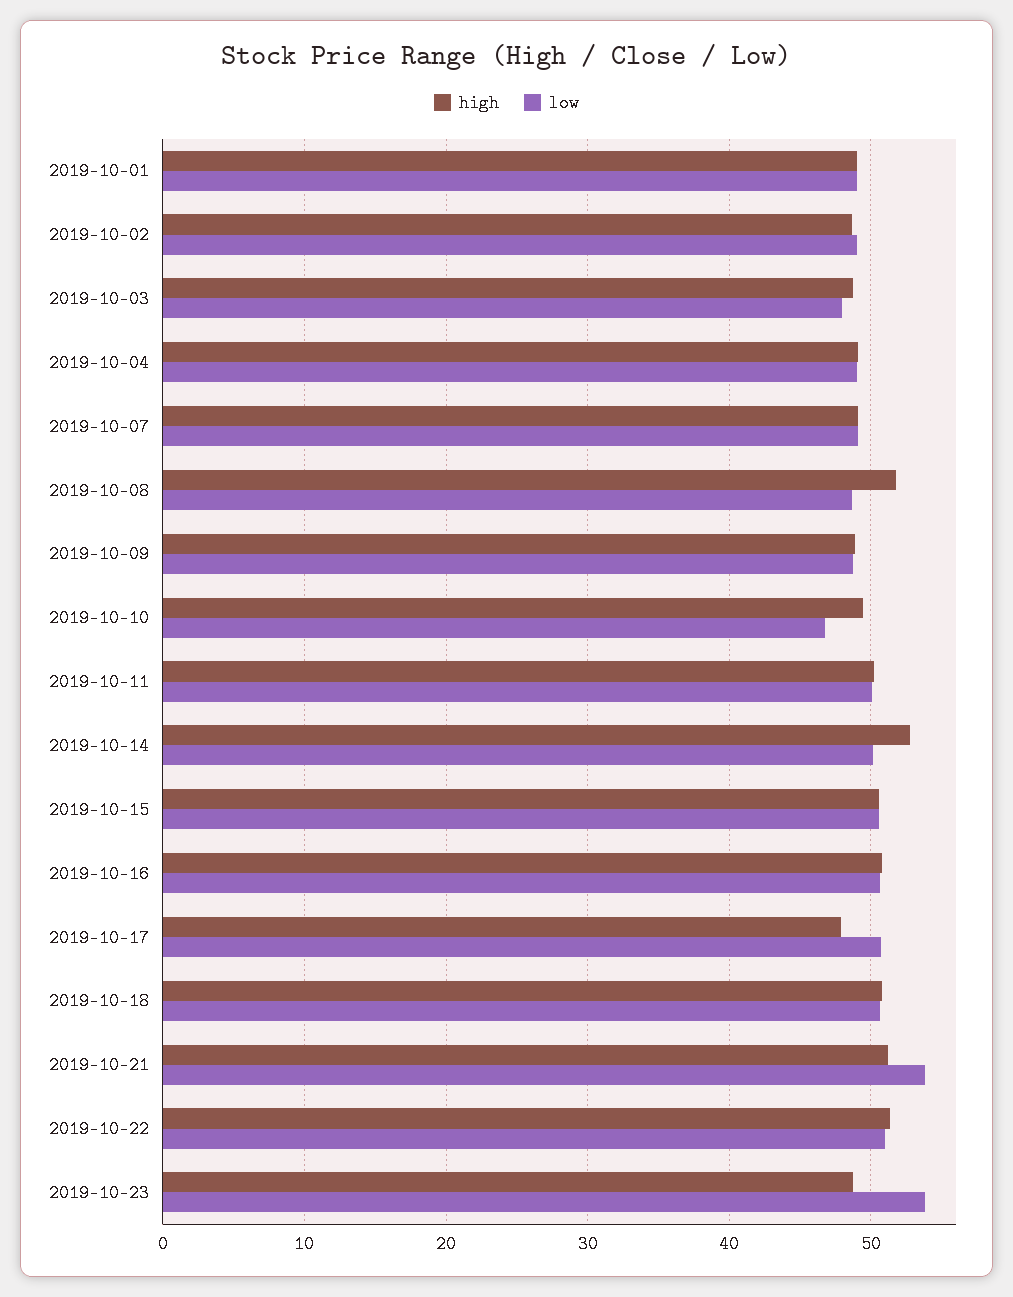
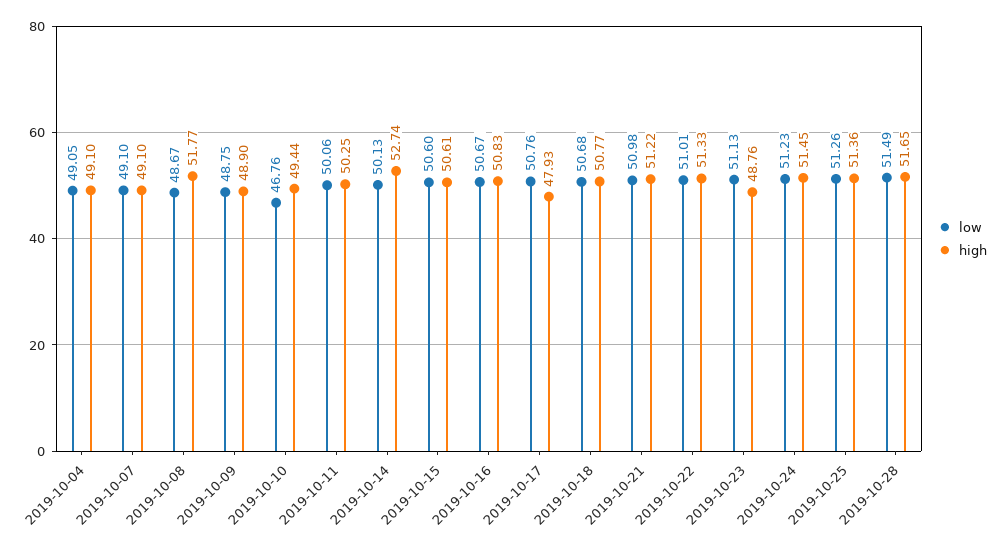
high, 2019-10-01: 49 -> none
low, 2019-10-01: 49 -> none
high, 2019-10-02: 49 -> none
low, 2019-10-02: 49 -> none
high, 2019-10-03: 49 -> none
low, 2019-10-03: 48 -> none
low, 2019-10-21: 54 -> 50.98
low, 2019-10-23: 54 -> 51.13
low, 2019-10-24: none -> 51.23
high, 2019-10-24: none -> 51.45
low, 2019-10-25: none -> 51.26
high, 2019-10-25: none -> 51.36
low, 2019-10-28: none -> 51.49
high, 2019-10-28: none -> 51.65

